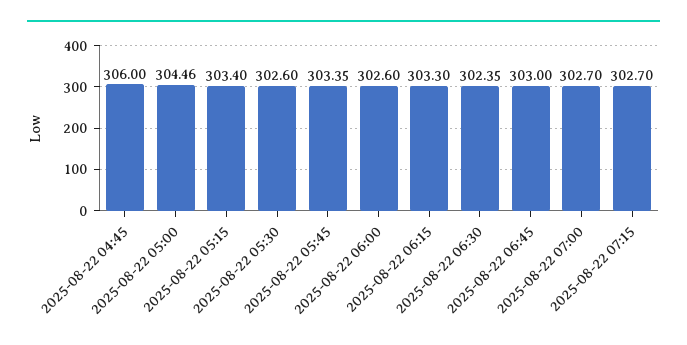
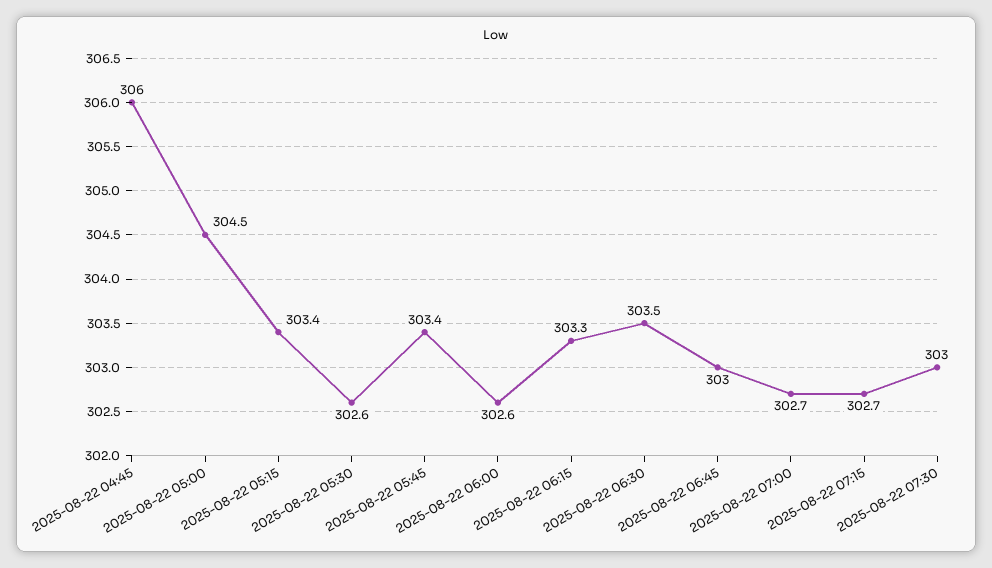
2025-08-22 06:30: 302.35 -> 303.5
2025-08-22 07:30: none -> 303

